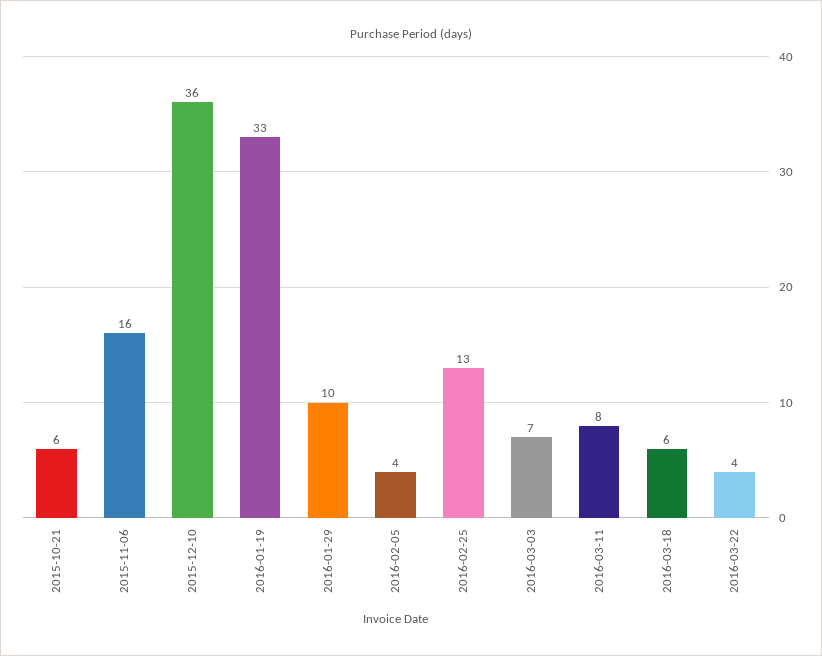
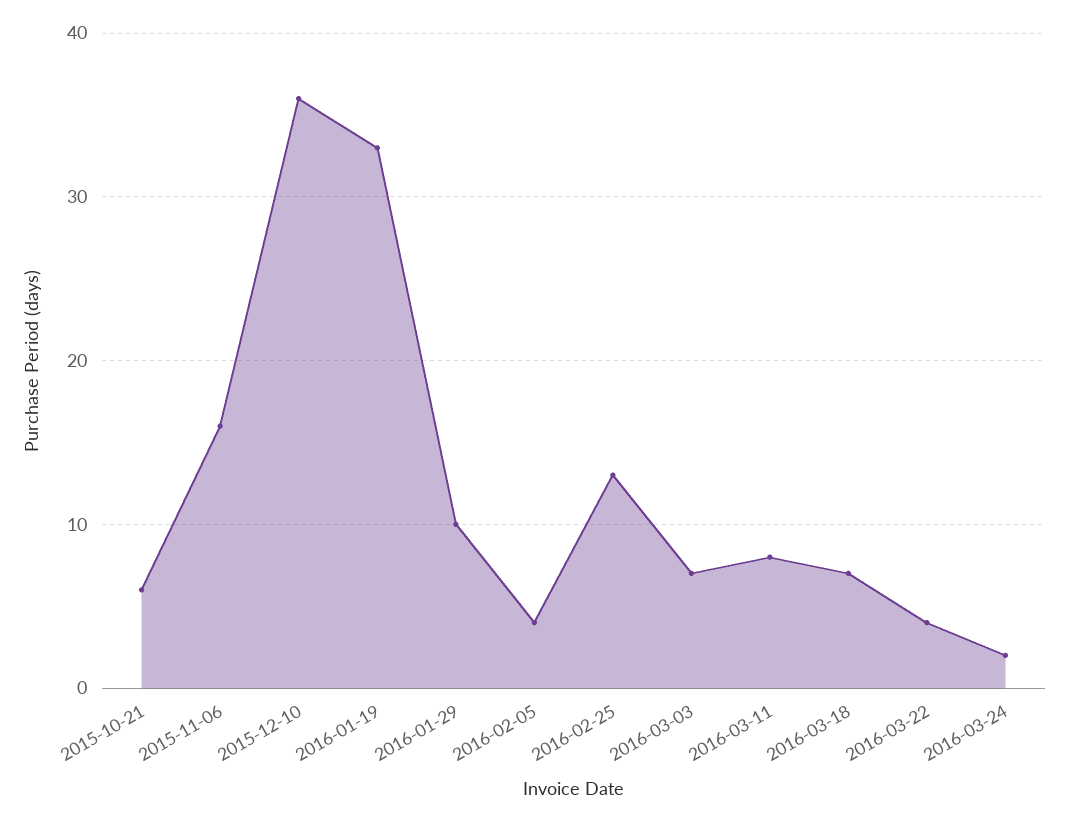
2016-03-18: 6 -> 7
2016-03-24: none -> 2

